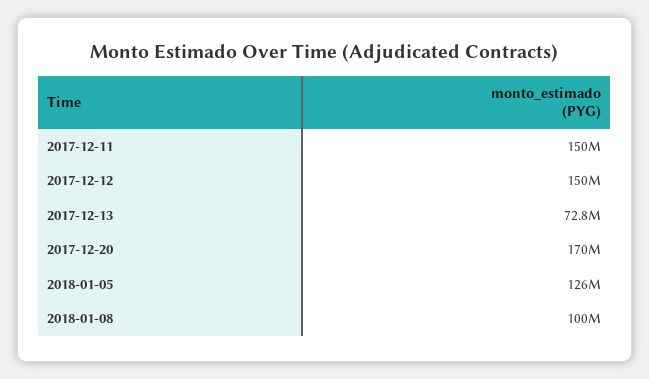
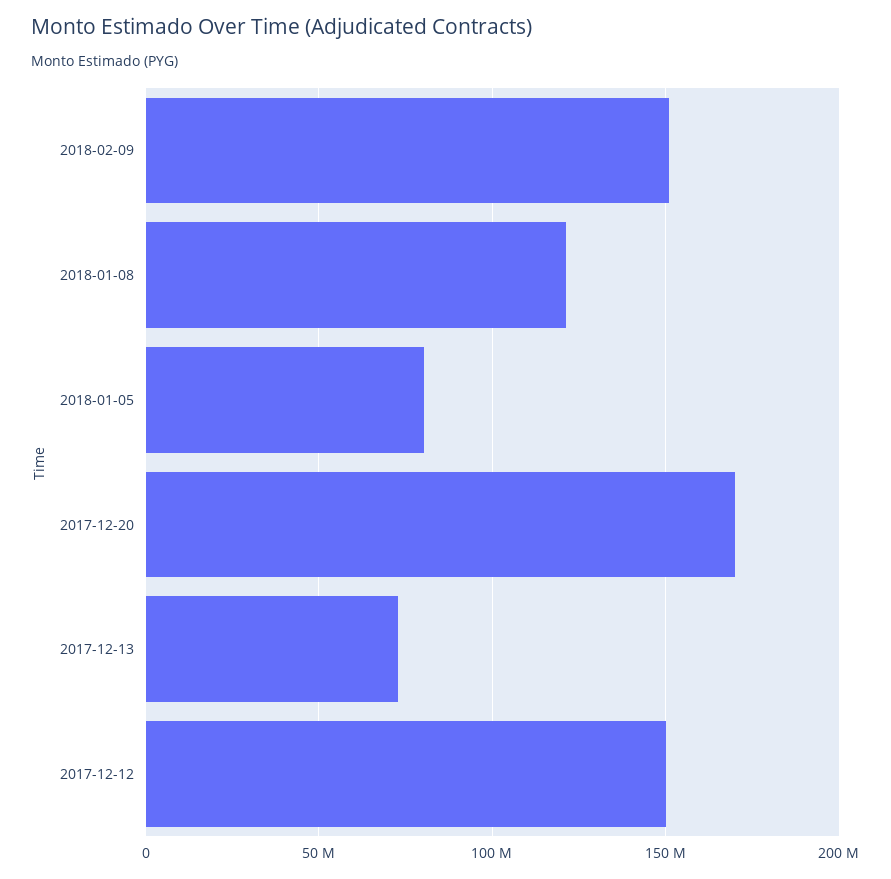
2017-12-11: 150000000 -> none
2018-01-05: 126000000 -> 80000000
2018-01-08: 100000000 -> 120000000
2018-02-09: none -> 150000000

